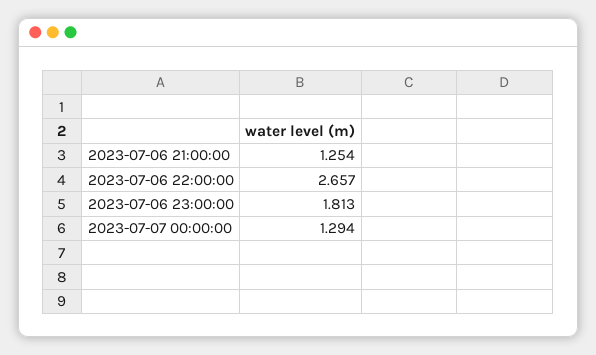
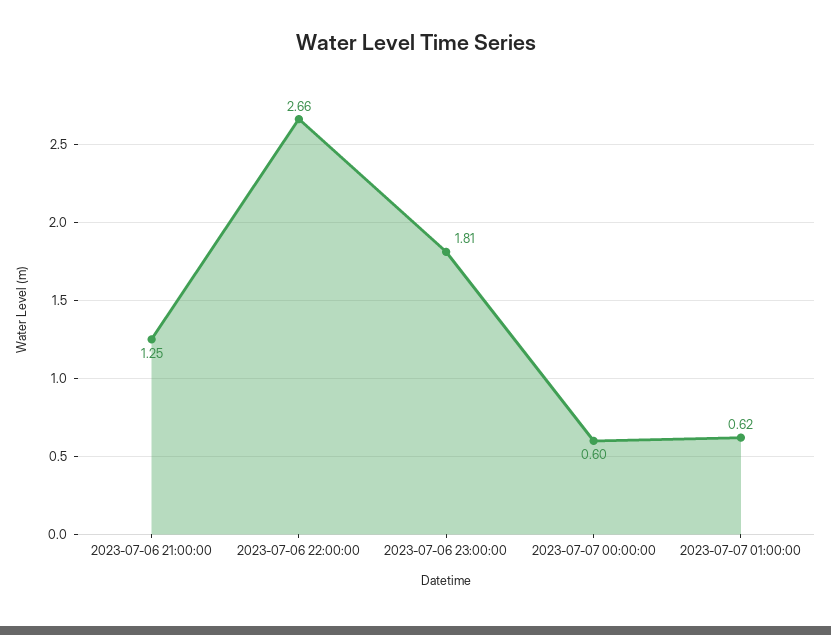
2023-07-07 00:00:00: 1.294 -> 0.6
2023-07-07 01:00:00: none -> 0.62

